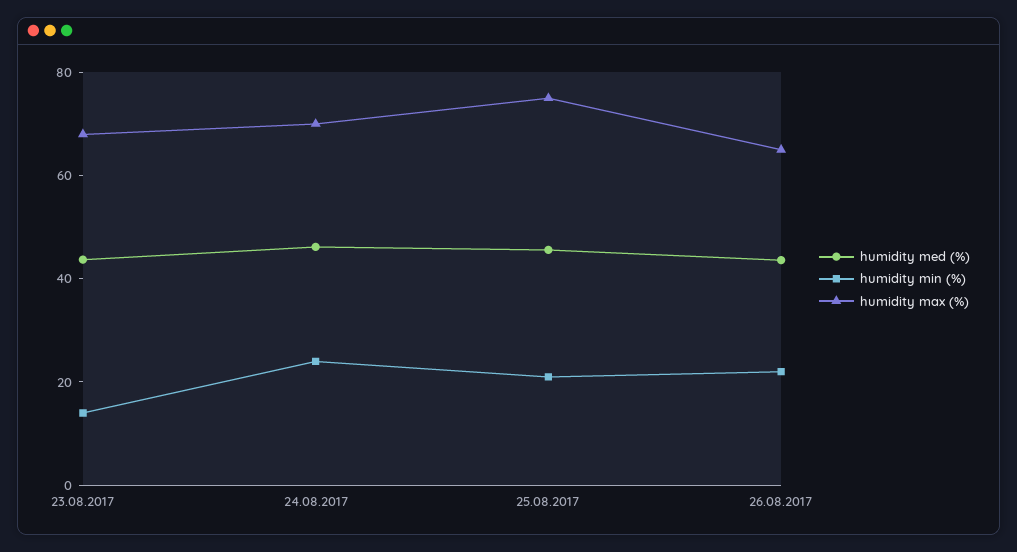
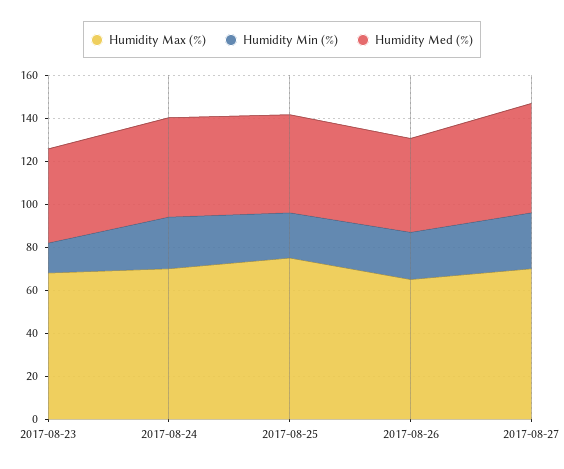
humidity max (%), 2017-08-27: none -> 70
humidity min (%), 2017-08-27: none -> 25
humidity med (%), 2017-08-27: none -> 50

